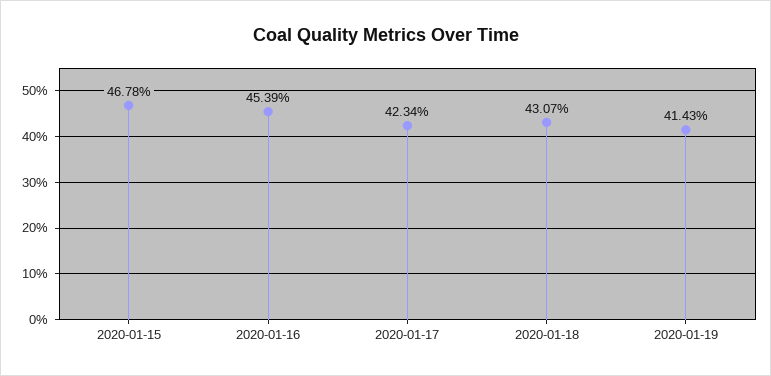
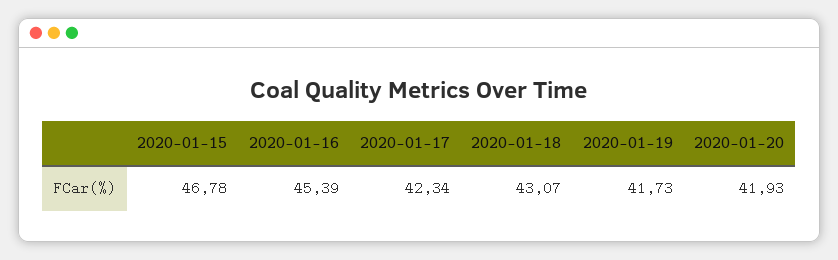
2020-01-19: 41.43 -> 41.73
2020-01-20: none -> 41.93

